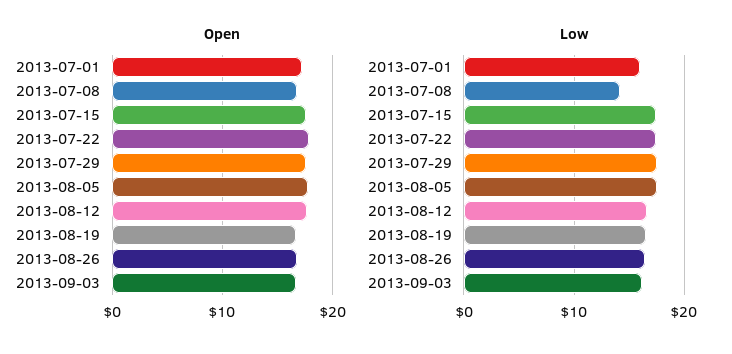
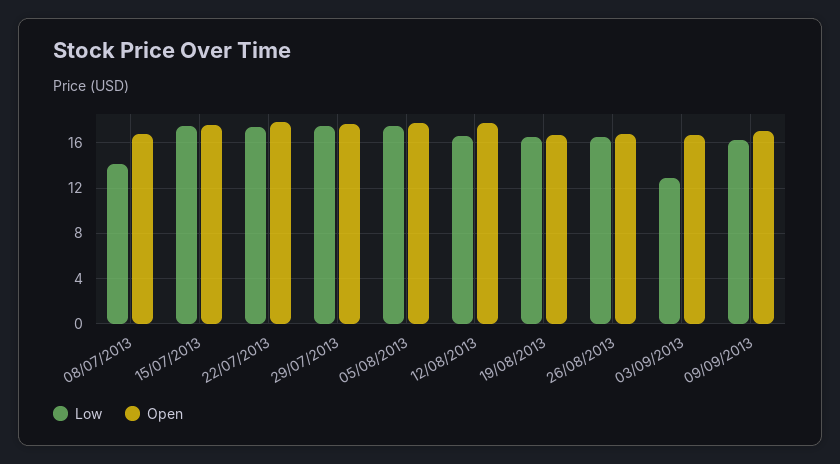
Open, 2013-07-01: 17 -> none
Low, 2013-07-01: 16 -> none
Low, 2013-09-03: 16 -> 13
Low, 09/09/2013: none -> 16
Open, 09/09/2013: none -> 17

